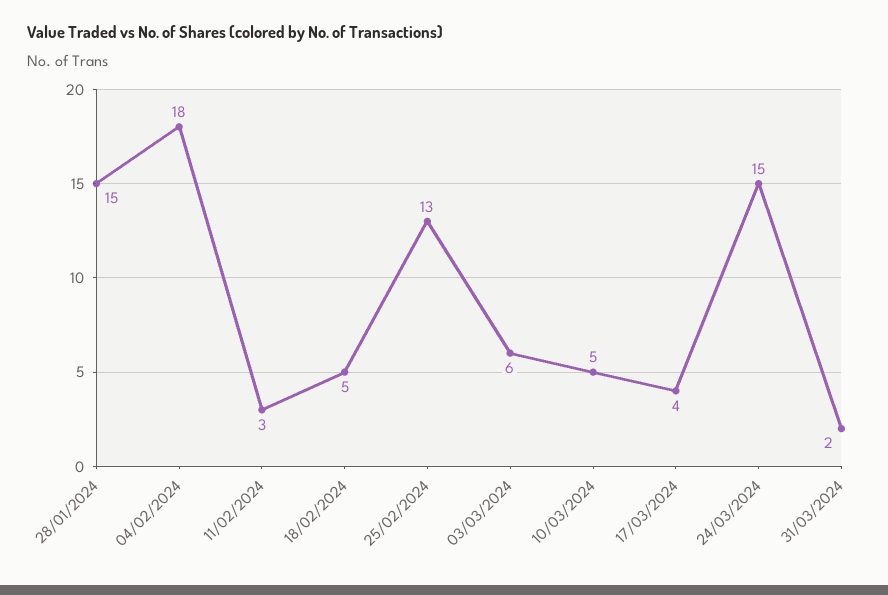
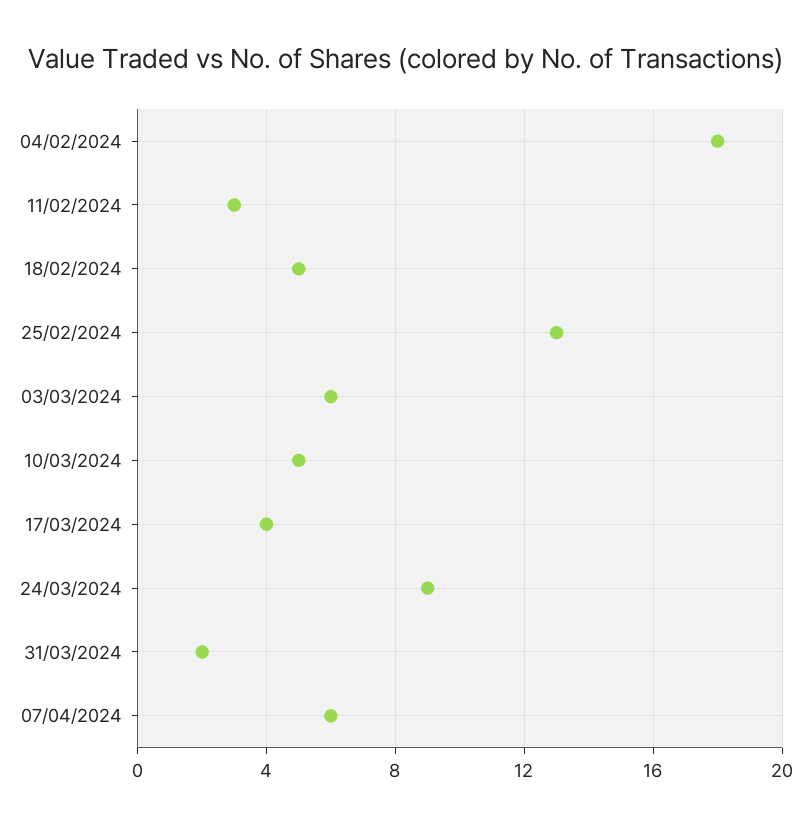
28/01/2024: 15 -> none
24/03/2024: 15 -> 9
07/04/2024: none -> 6

